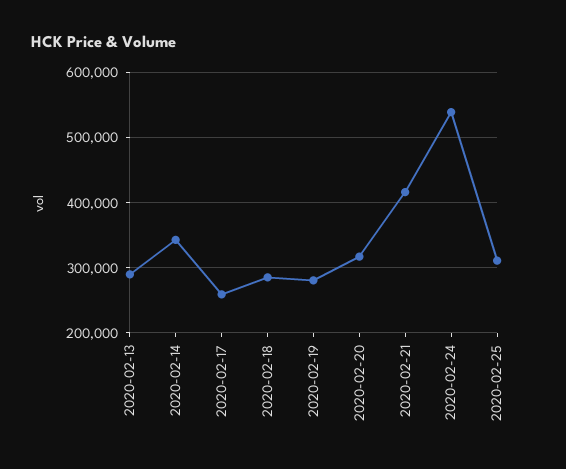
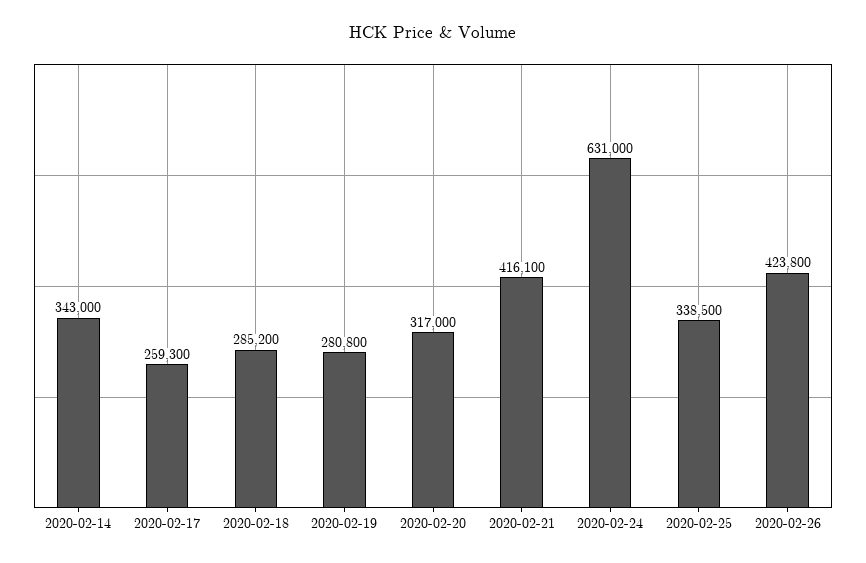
2020-02-13: 290000 -> none
2020-02-24: 540000 -> 631000
2020-02-25: 310000 -> 338500
2020-02-26: none -> 423800

